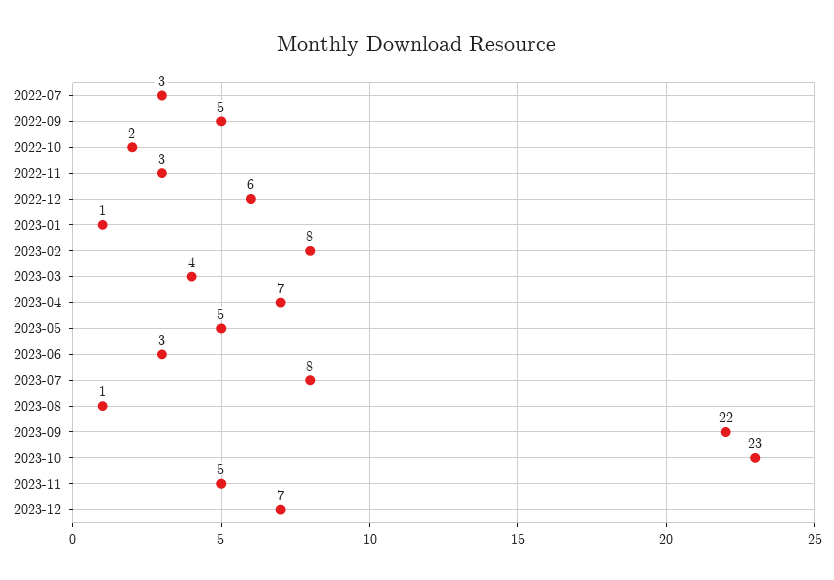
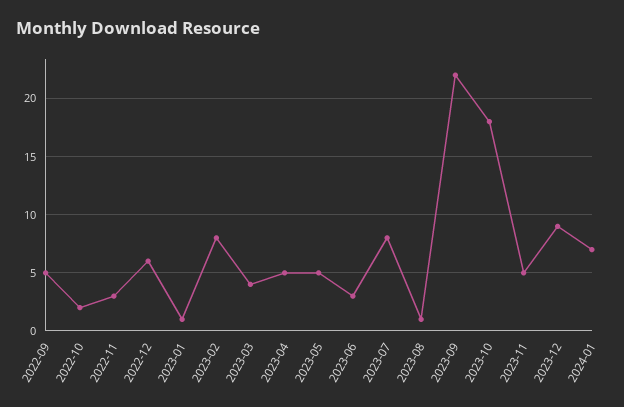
2022-07: 3 -> none
2023-04: 7 -> 5
2023-10: 23 -> 18
2023-12: 7 -> 9
2024-01: none -> 7

